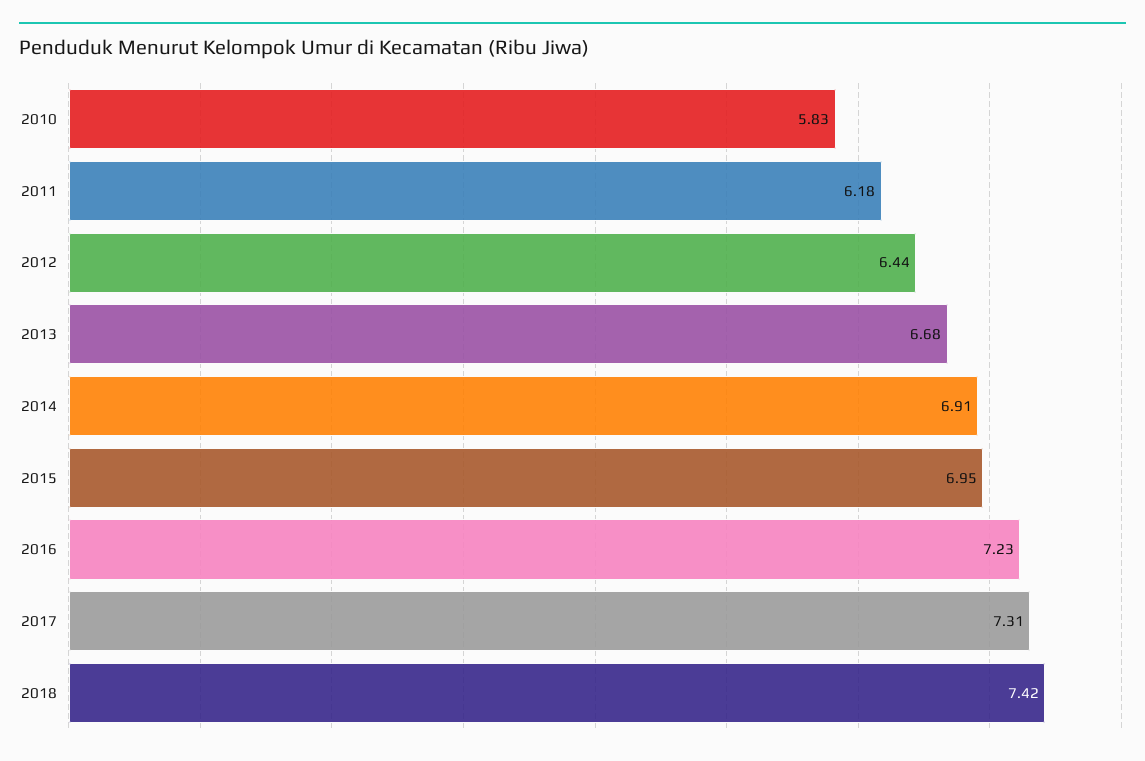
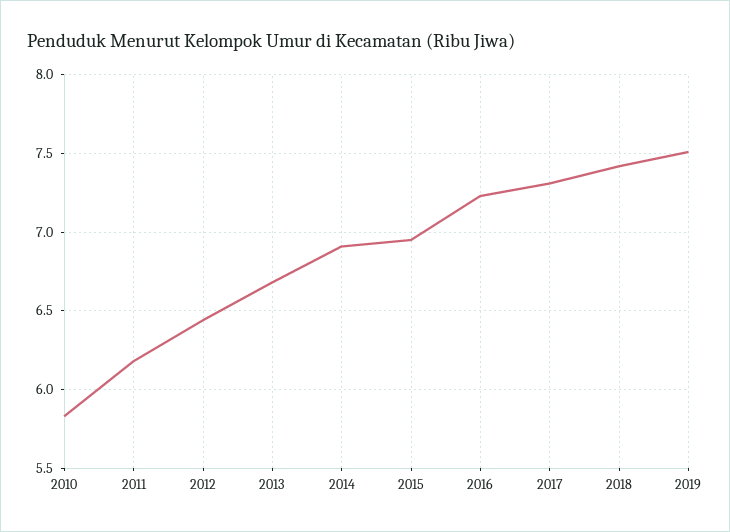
2019: none -> 7.5

